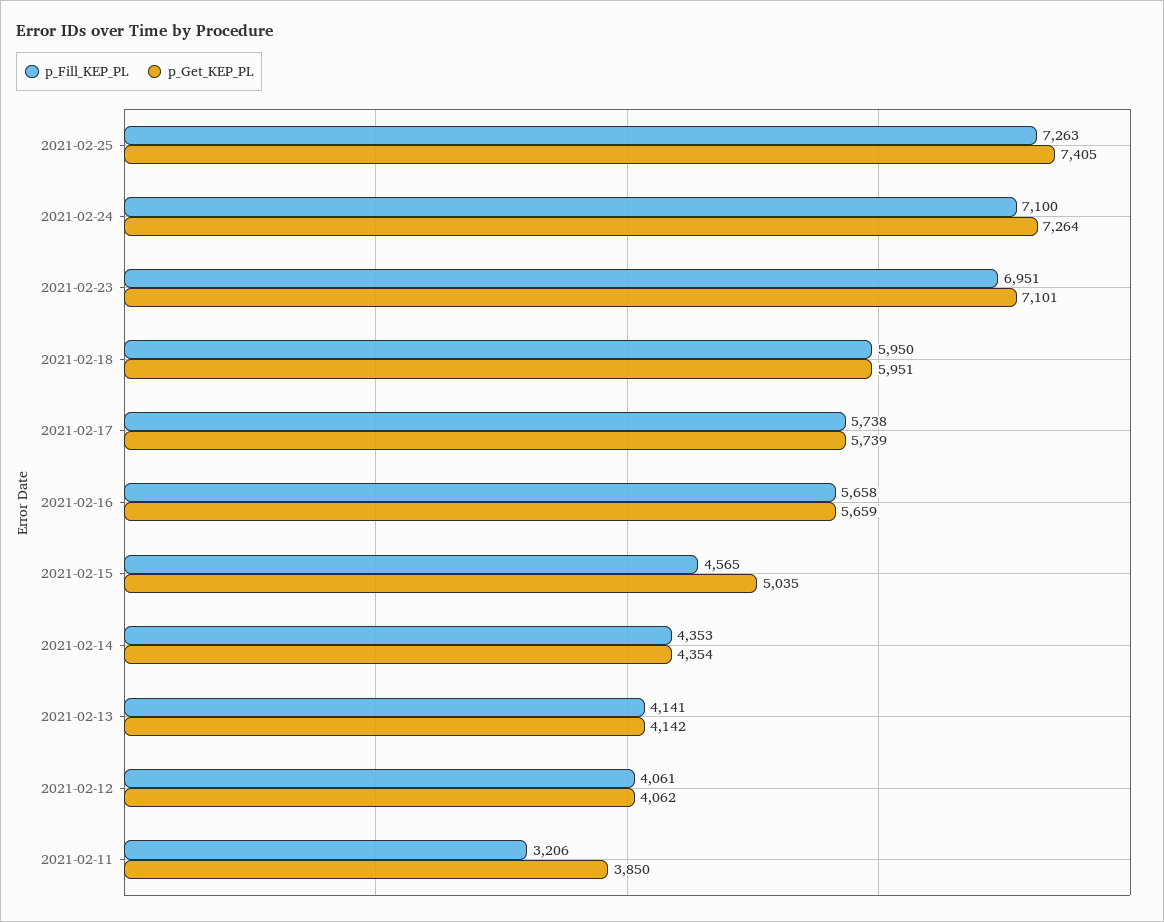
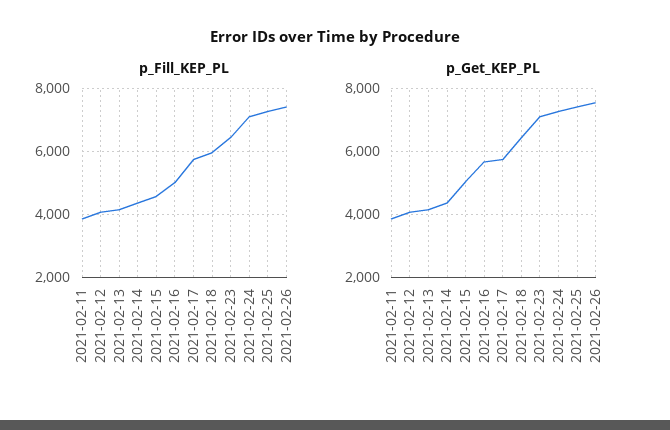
p_Fill_KEP_PL, 2021-02-23: 6951 -> 6400
p_Get_KEP_PL, 2021-02-18: 5951 -> 6400
p_Fill_KEP_PL, 2021-02-16: 5658 -> 5000
p_Fill_KEP_PL, 2021-02-11: 3206 -> 3800
p_Fill_KEP_PL, 2021-02-26: none -> 7400
p_Get_KEP_PL, 2021-02-26: none -> 7600

